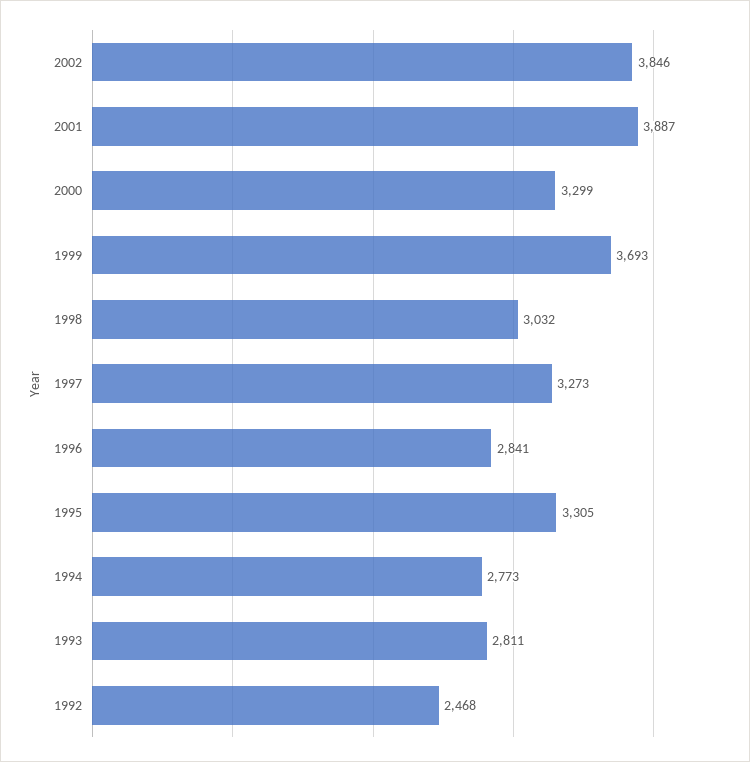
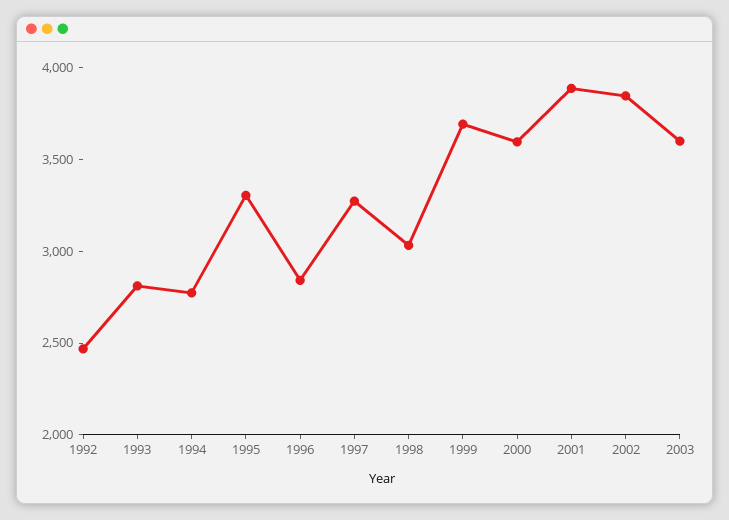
2000: 3299 -> 3600
2003: none -> 3600

